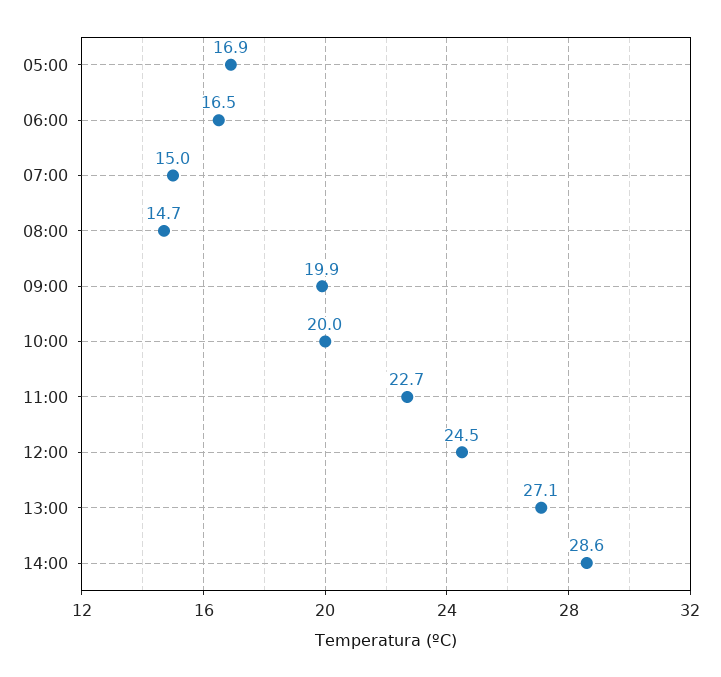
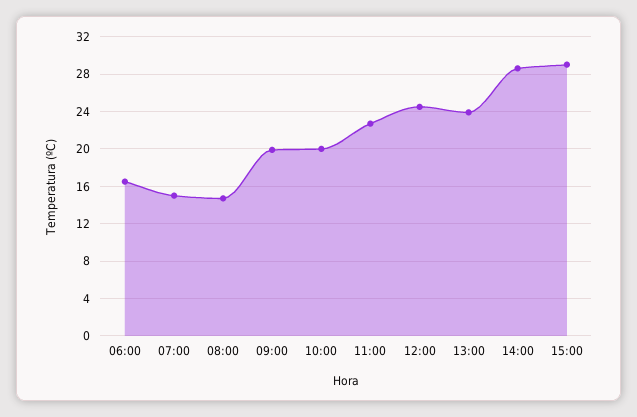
05:00: 16.9 -> none
13:00: 27.1 -> 24
15:00: none -> 29

